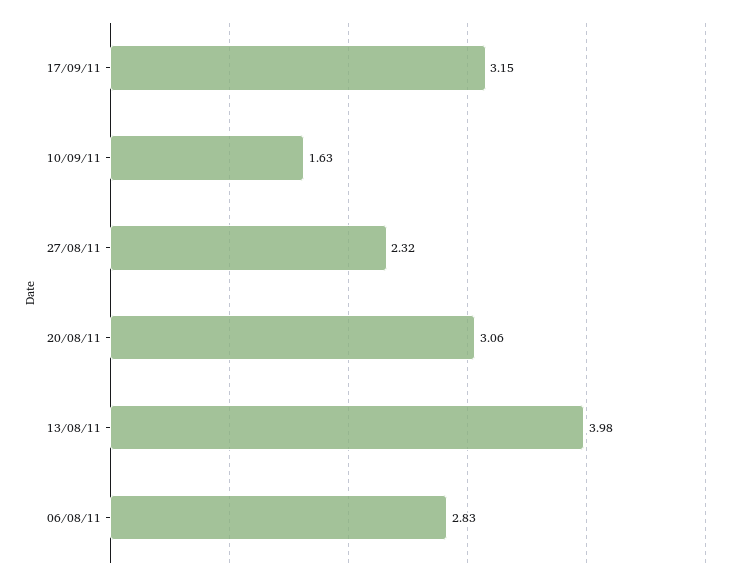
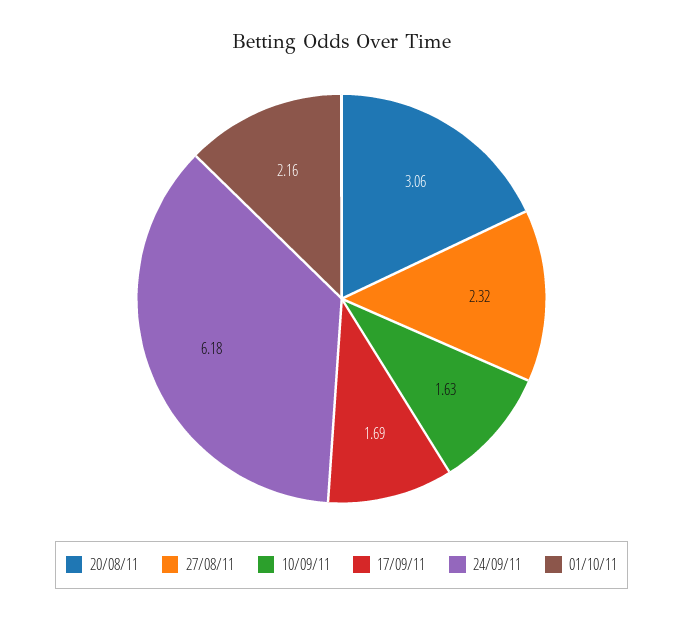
17/09/11: 3.15 -> 1.69
13/08/11: 3.98 -> none
06/08/11: 2.83 -> none
24/09/11: none -> 6.18
01/10/11: none -> 2.16

